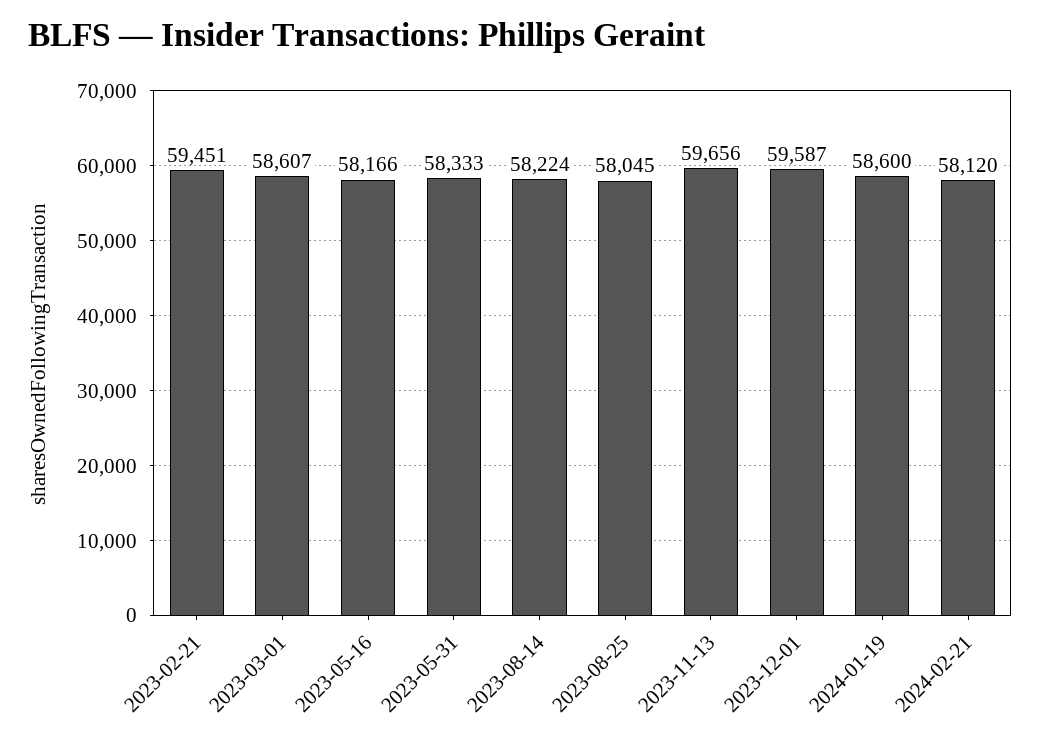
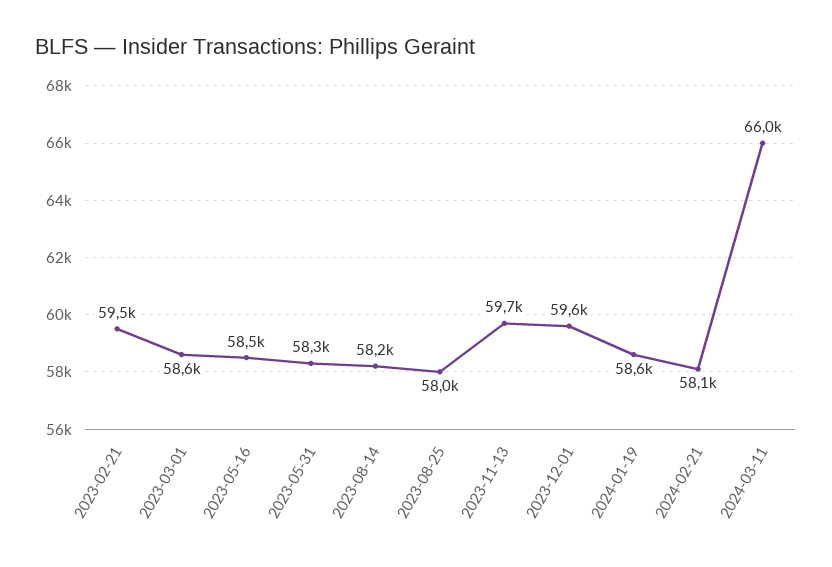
2023-05-16: 58166 -> 58500
2024-03-11: none -> 66000

